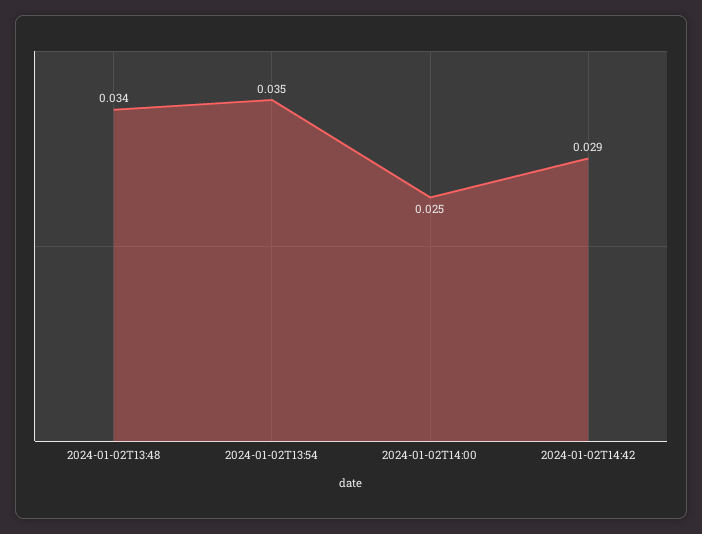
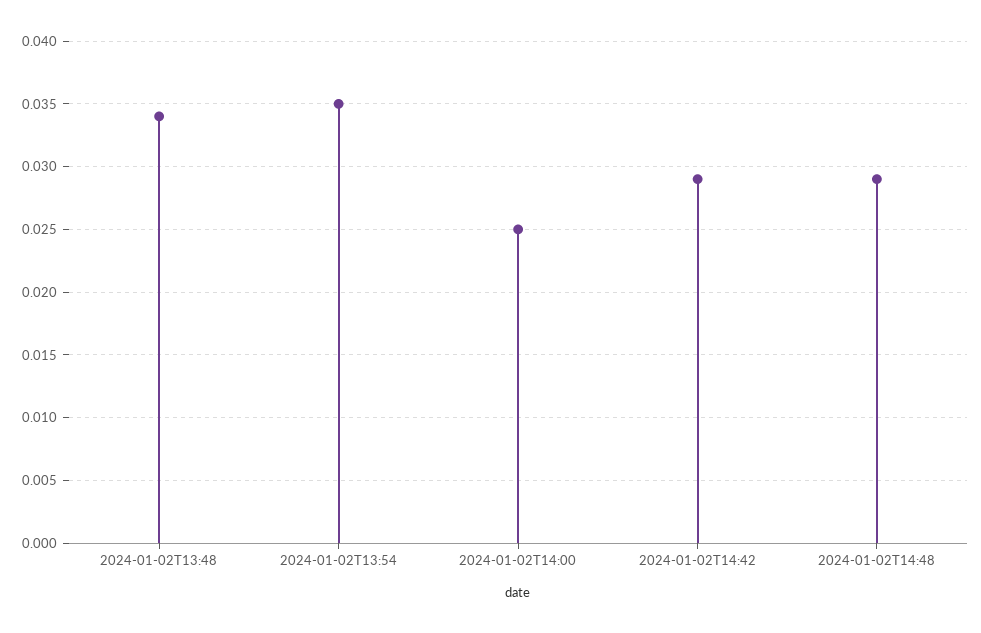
2024-01-02T14:48: none -> 0.029

